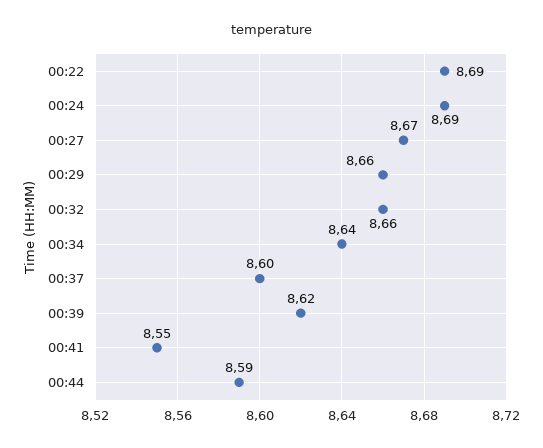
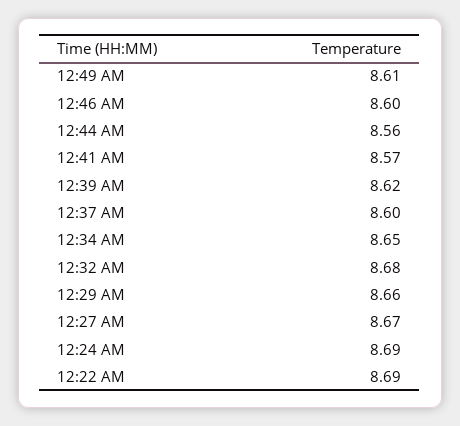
00:32: 8.66 -> 8.68
00:34: 8.64 -> 8.65
00:41: 8.55 -> 8.57
00:44: 8.59 -> 8.56
12:49 AM: none -> 8.61
12:46 AM: none -> 8.6

